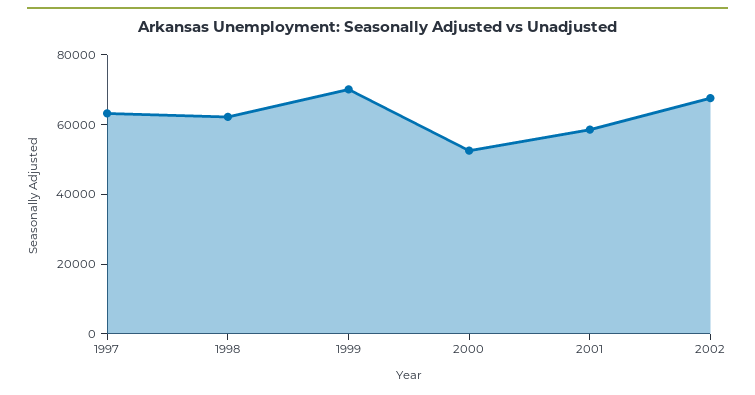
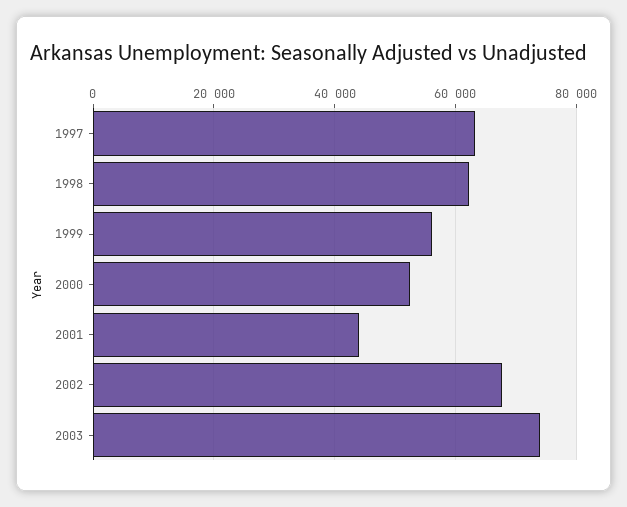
1999: 70000 -> 56000
2001: 60000 -> 44000
2003: none -> 74000

